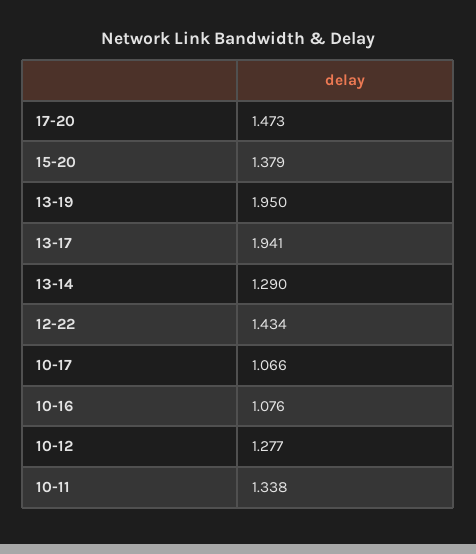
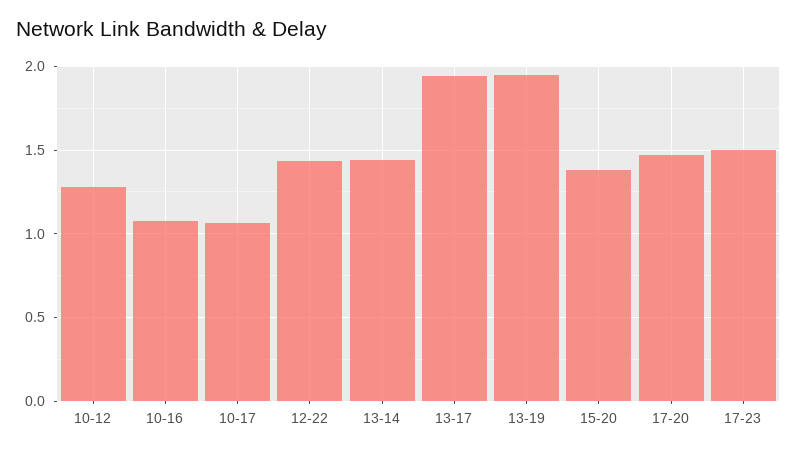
13-14: 1.29 -> 1.45
10-11: 1.338 -> none
17-23: none -> 1.5

